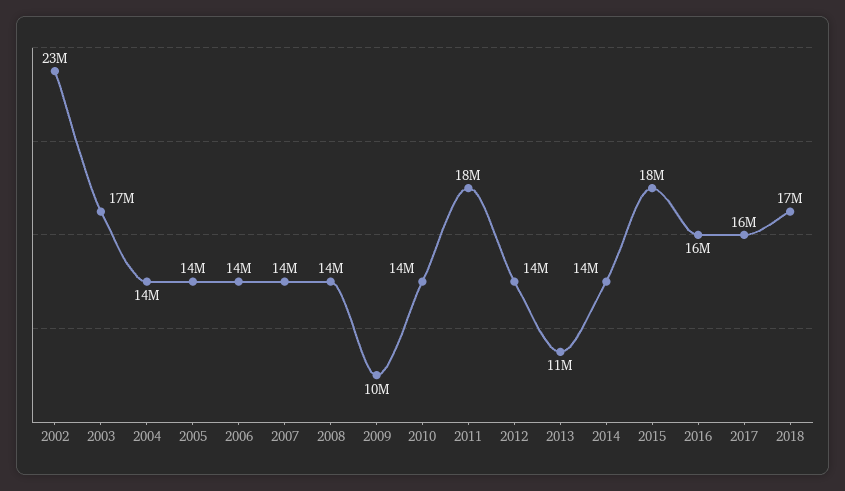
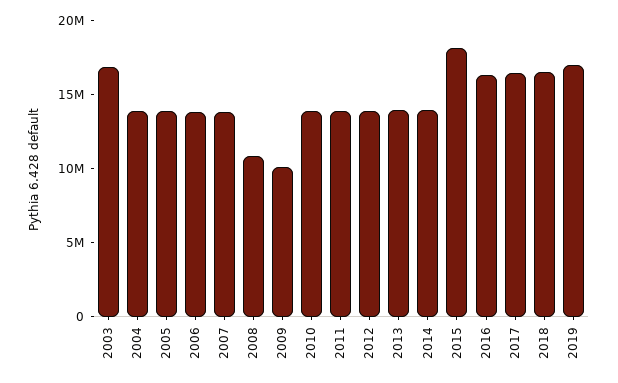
2002: 23000000 -> none
2008: 14000000 -> 11000000
2011: 18000000 -> 14000000
2013: 11000000 -> 14000000
2019: none -> 17000000

